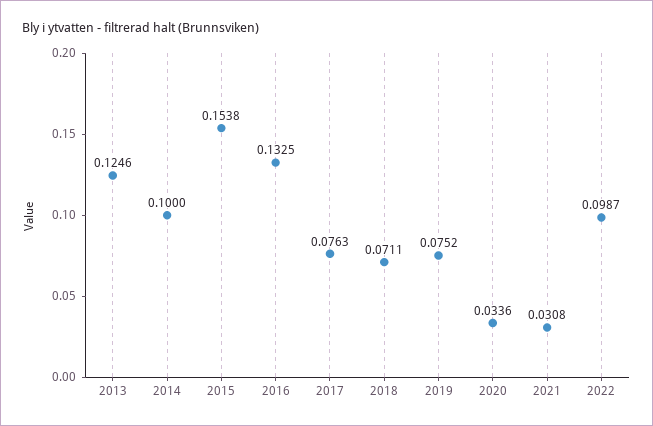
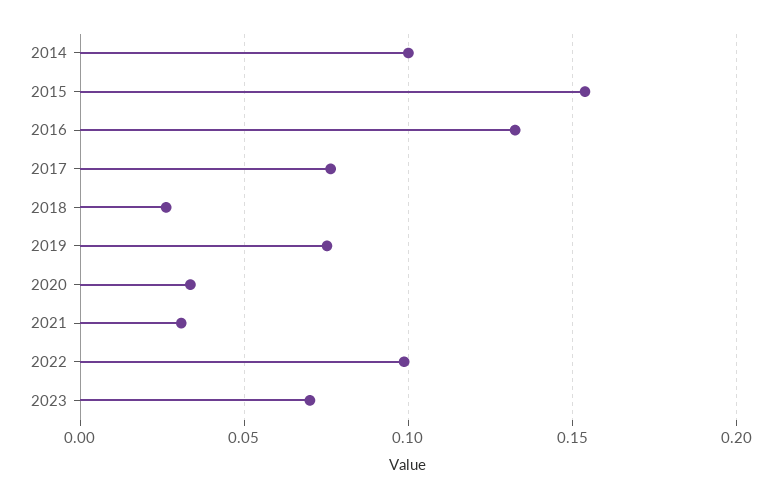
2013: 0.1246 -> none
2018: 0.0711 -> 0.025
2023: none -> 0.07

